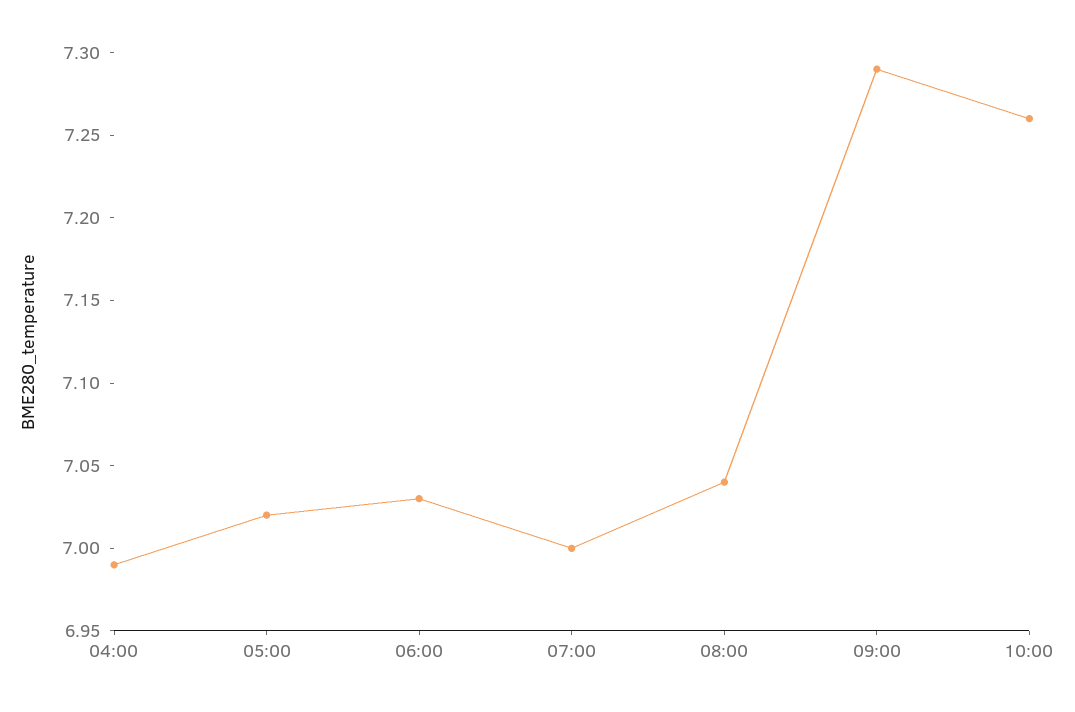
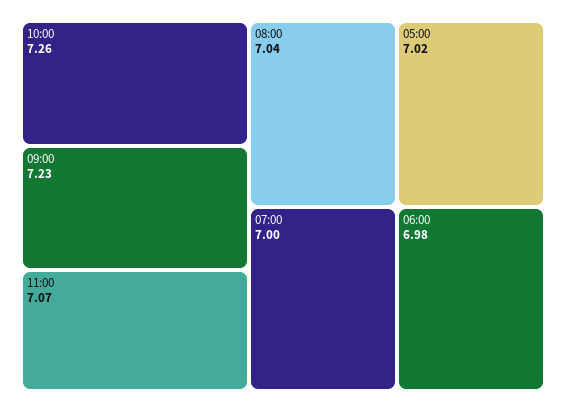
04:00: 6.99 -> none
06:00: 7.03 -> 6.98
09:00: 7.29 -> 7.23
11:00: none -> 7.07

